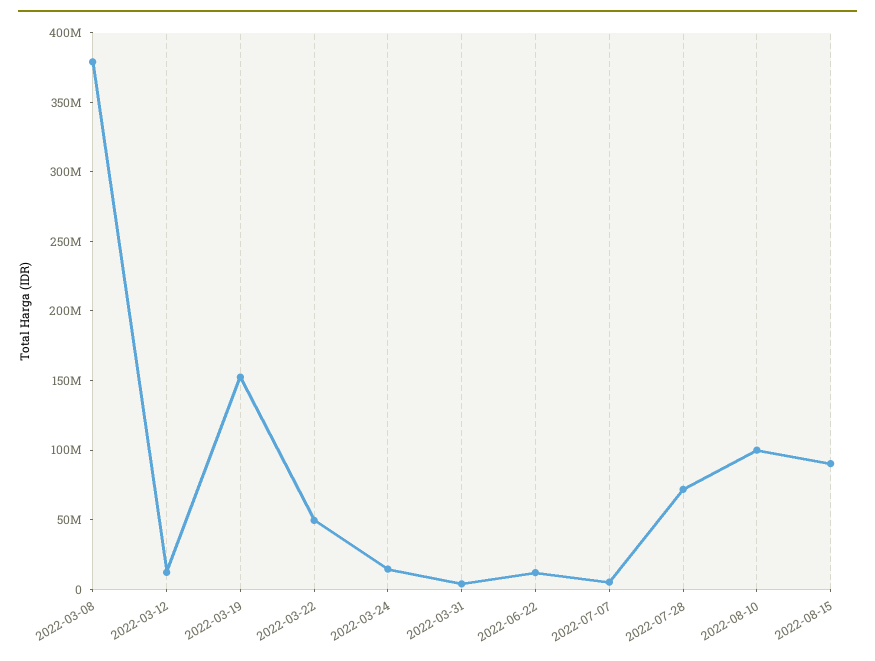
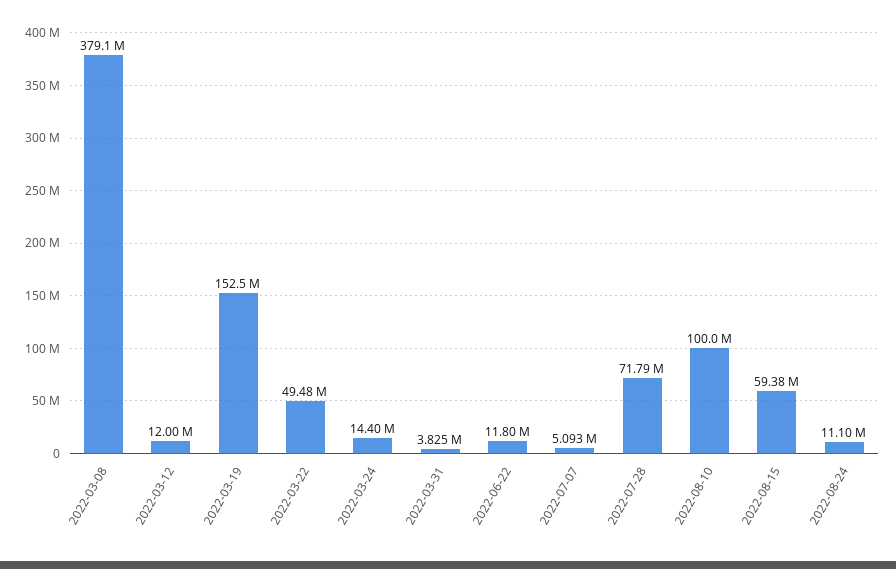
2022-08-15: 90000000 -> 59380000
2022-08-24: none -> 11100000

